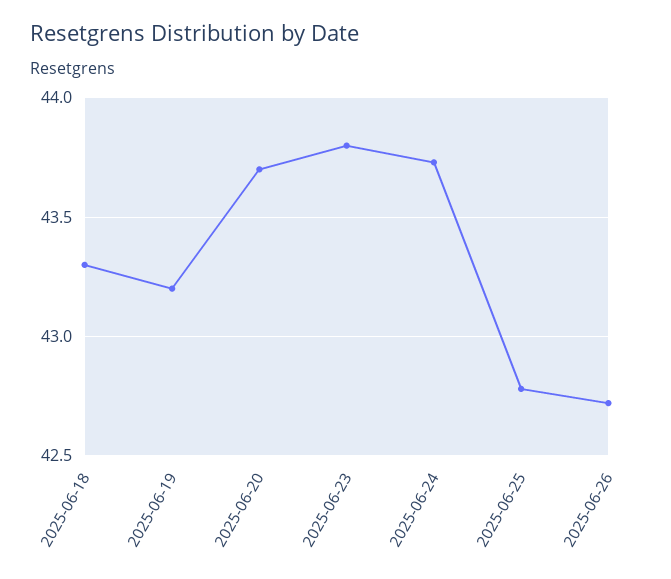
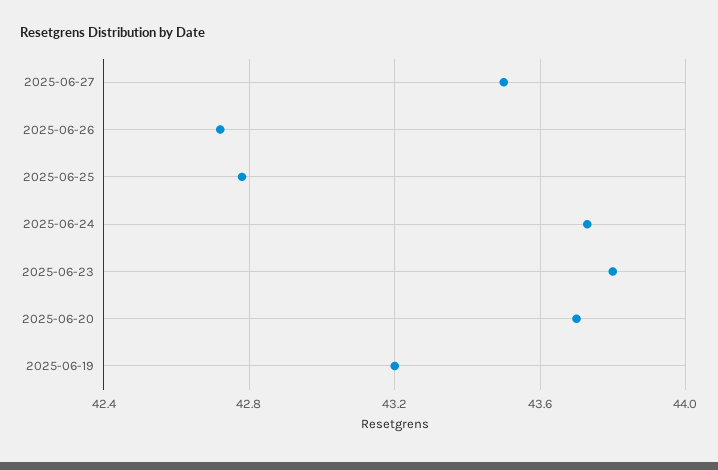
2025-06-18: 43.3 -> none
2025-06-27: none -> 43.5

